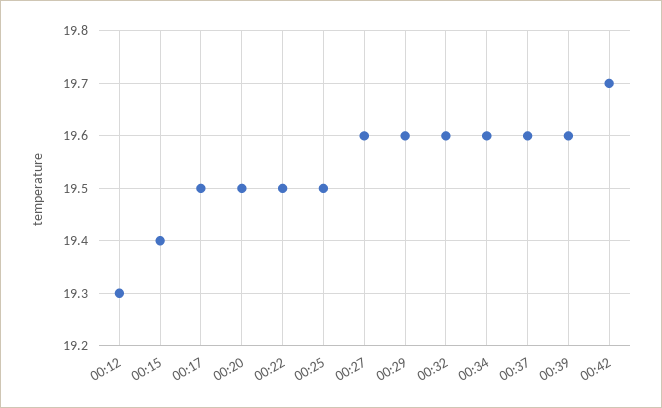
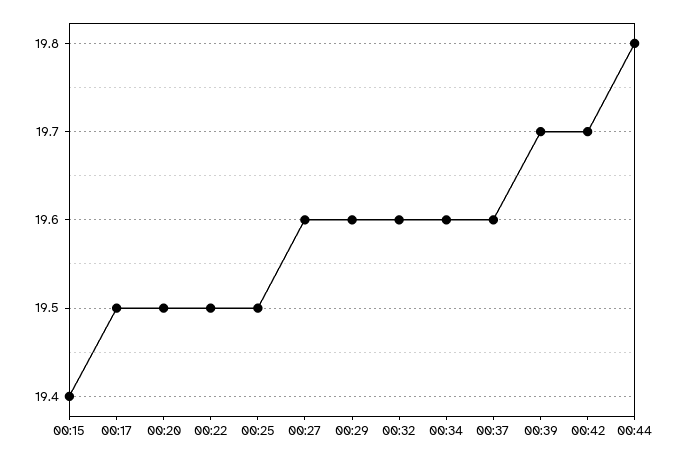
00:12: 19.3 -> none
00:39: 19.6 -> 19.7
00:44: none -> 19.8

